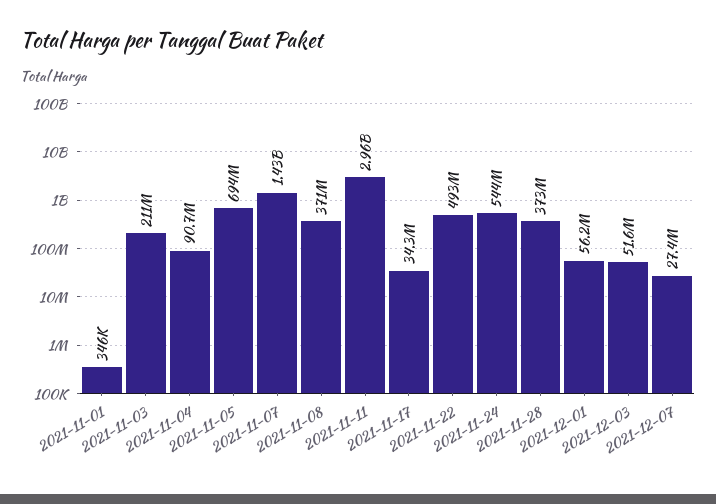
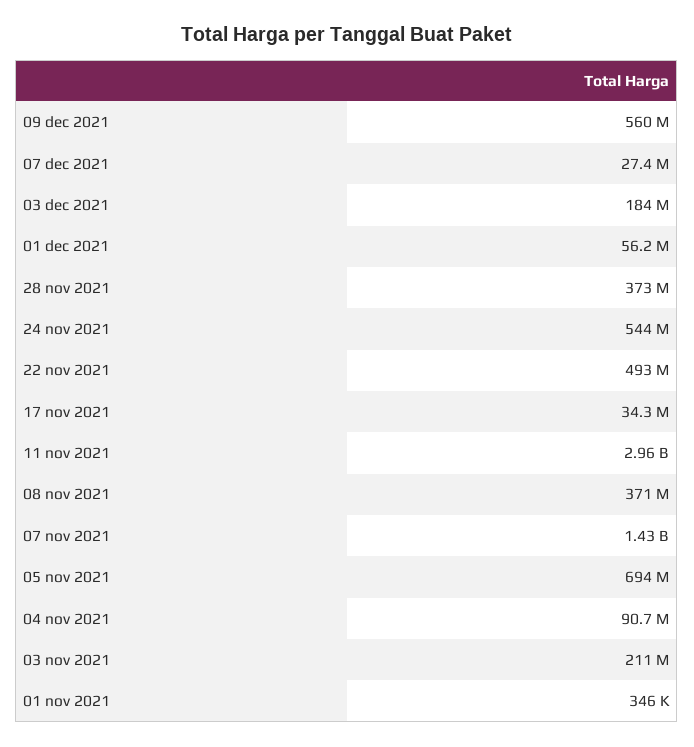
2021-12-03: 51600000 -> 184000000
09 dec 2021: none -> 560000000

